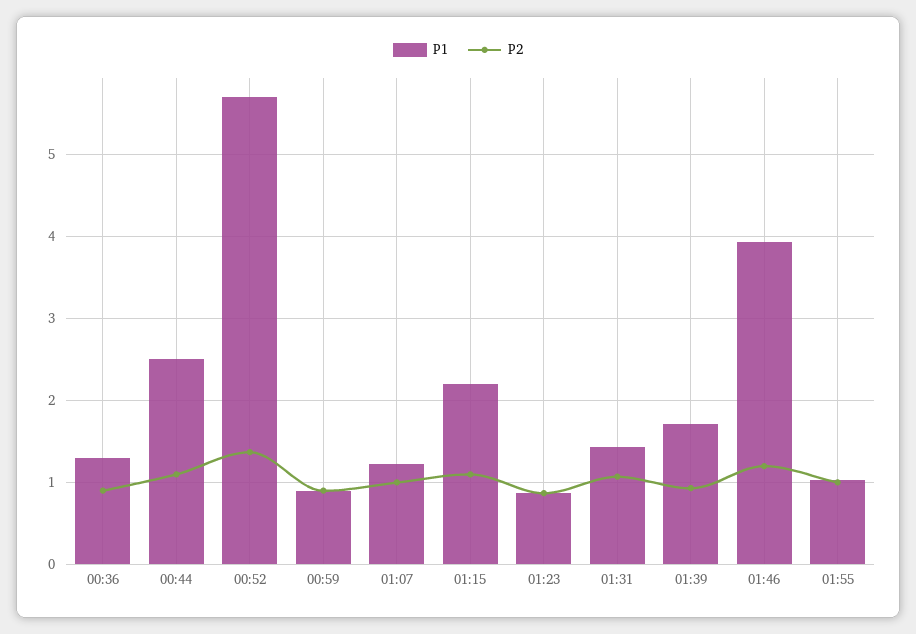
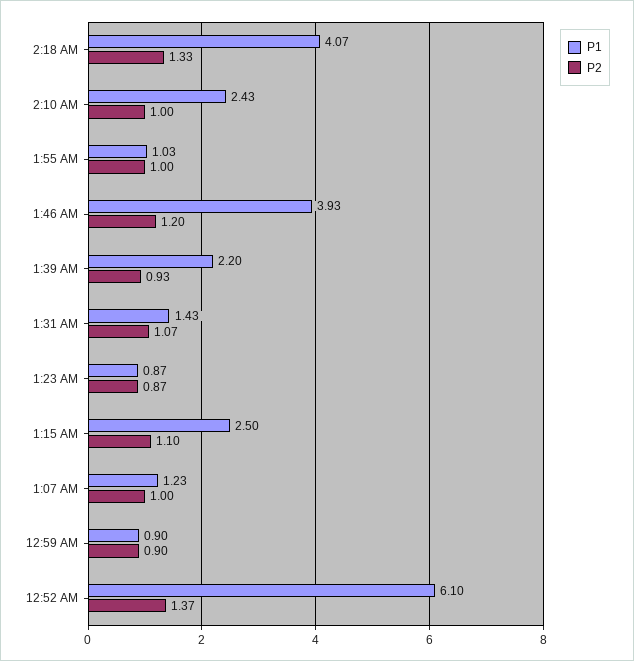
P1, 00:36: 1.3 -> none
P2, 00:36: 0.9 -> none
P1, 00:44: 2.5 -> none
P2, 00:44: 1.1 -> none
P1, 00:52: 5.7 -> 6.1
P1, 01:15: 2.2 -> 2.5
P1, 01:39: 1.7 -> 2.2
P1, 2:18 AM: none -> 4.07
P2, 2:18 AM: none -> 1.33
P1, 2:10 AM: none -> 2.43
P2, 2:10 AM: none -> 1

